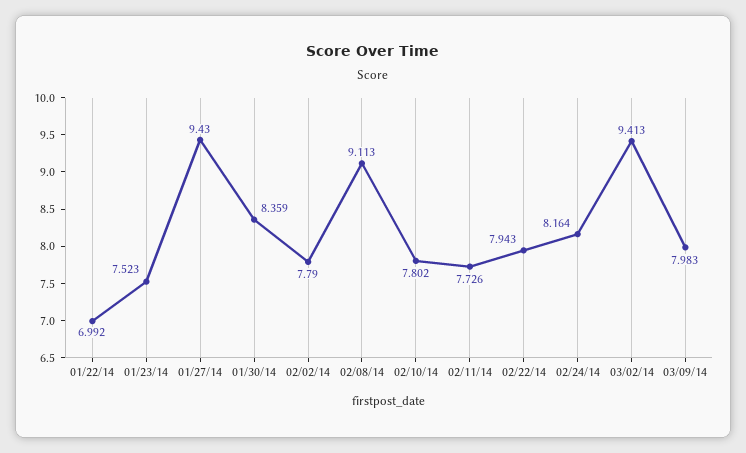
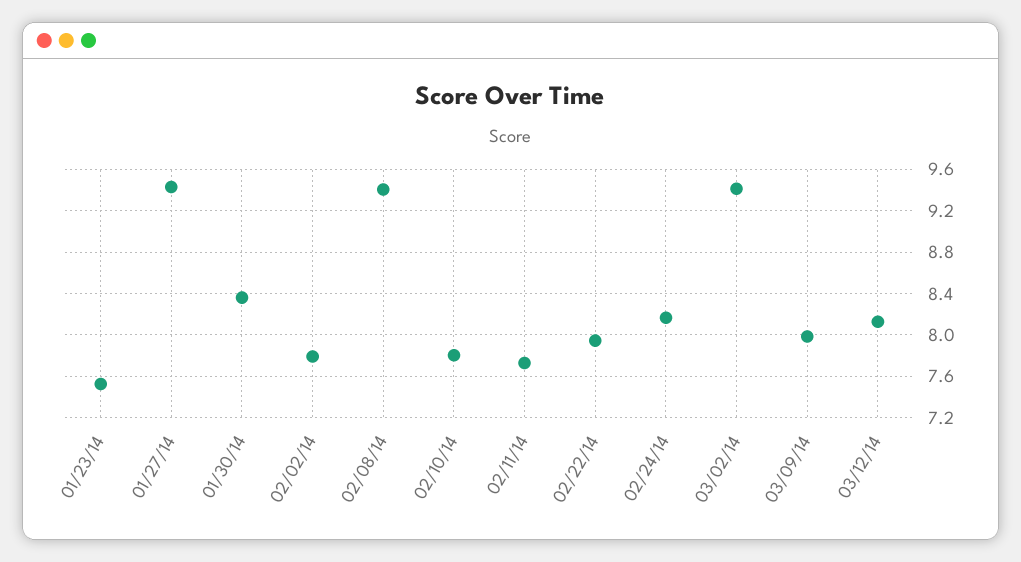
01/22/14: 6.992 -> none
02/08/14: 9.113 -> 9.4
03/12/14: none -> 8.1

